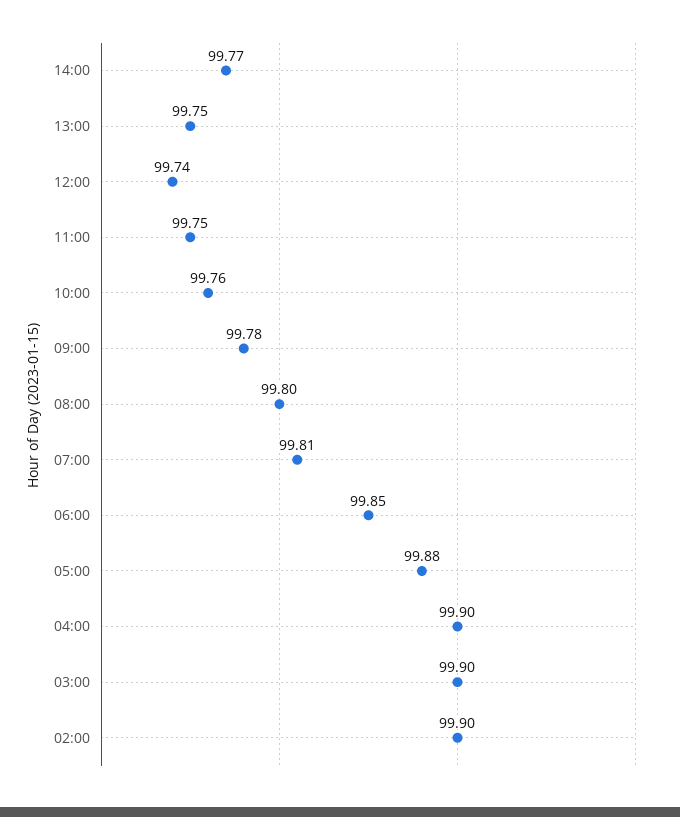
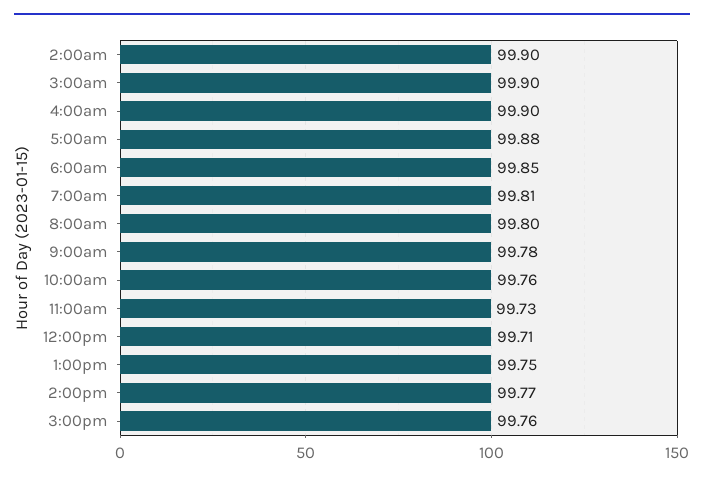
12:00: 99.74 -> 99.71
11:00: 99.75 -> 99.73
3:00pm: none -> 99.76

